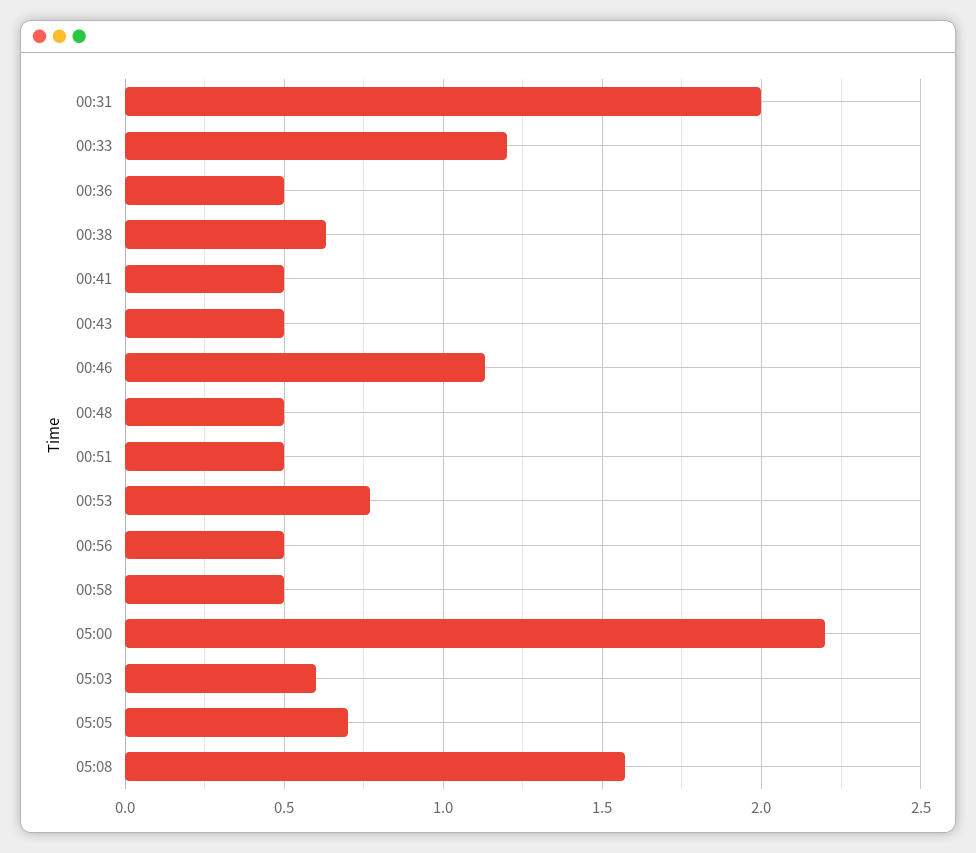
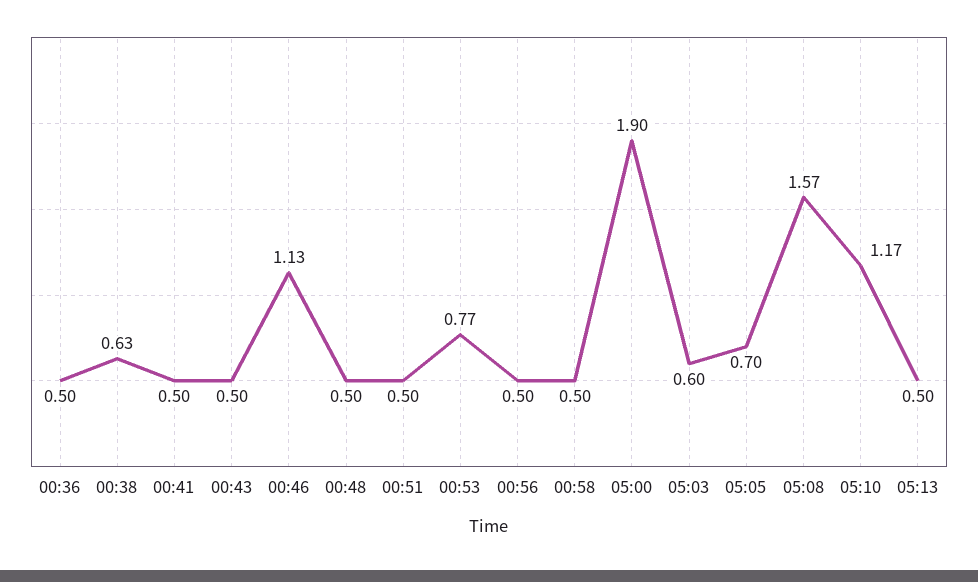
00:31: 2 -> none
00:33: 1.2 -> none
05:00: 2.2 -> 1.9
05:10: none -> 1.17
05:13: none -> 0.5

